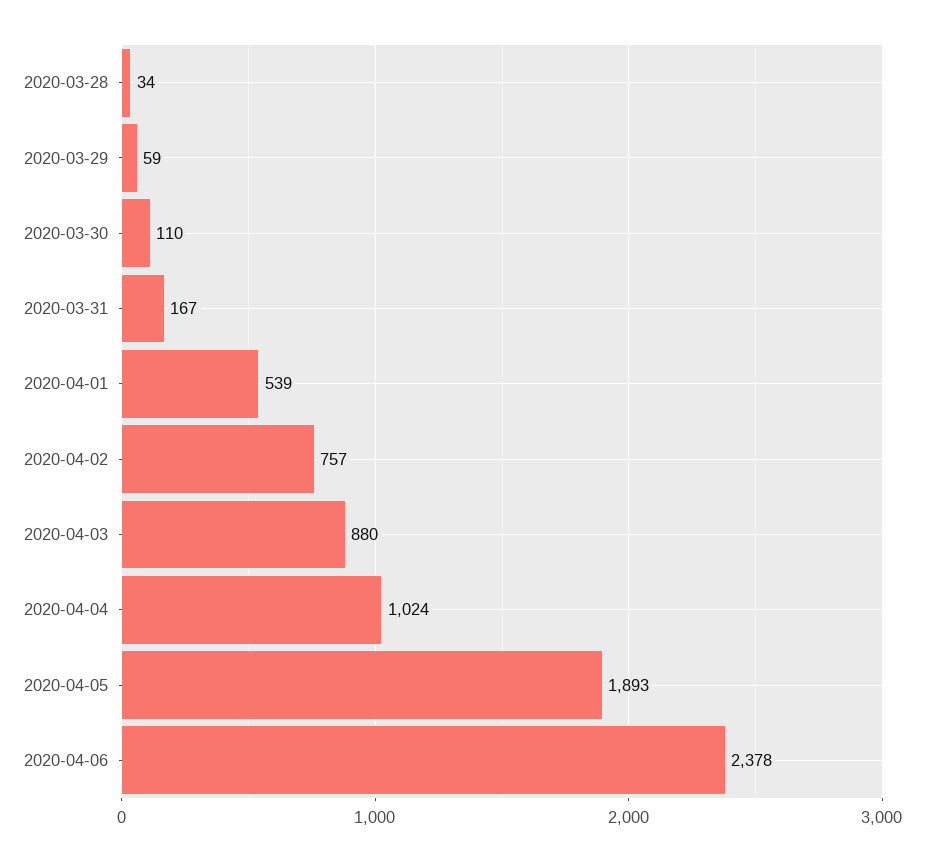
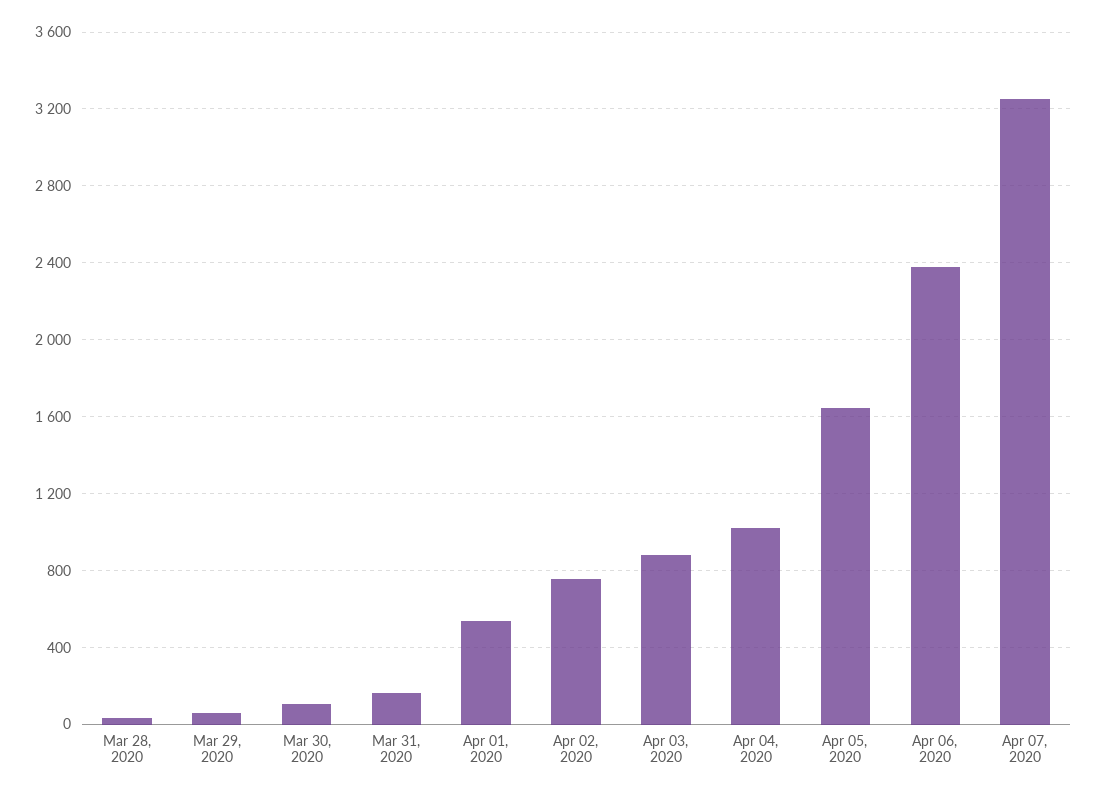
2020-04-05: 1893 -> 1650
Apr 07, 2020: none -> 3250

